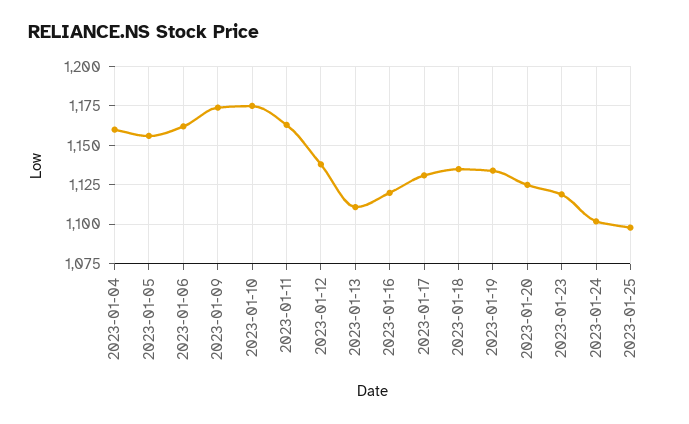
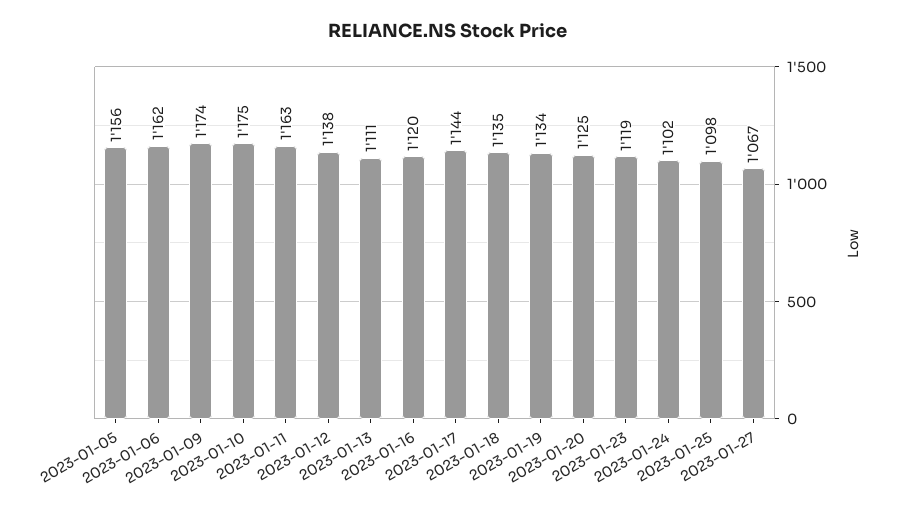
2023-01-04: 1160 -> none
2023-01-17: 1130 -> 1144
2023-01-27: none -> 1067

